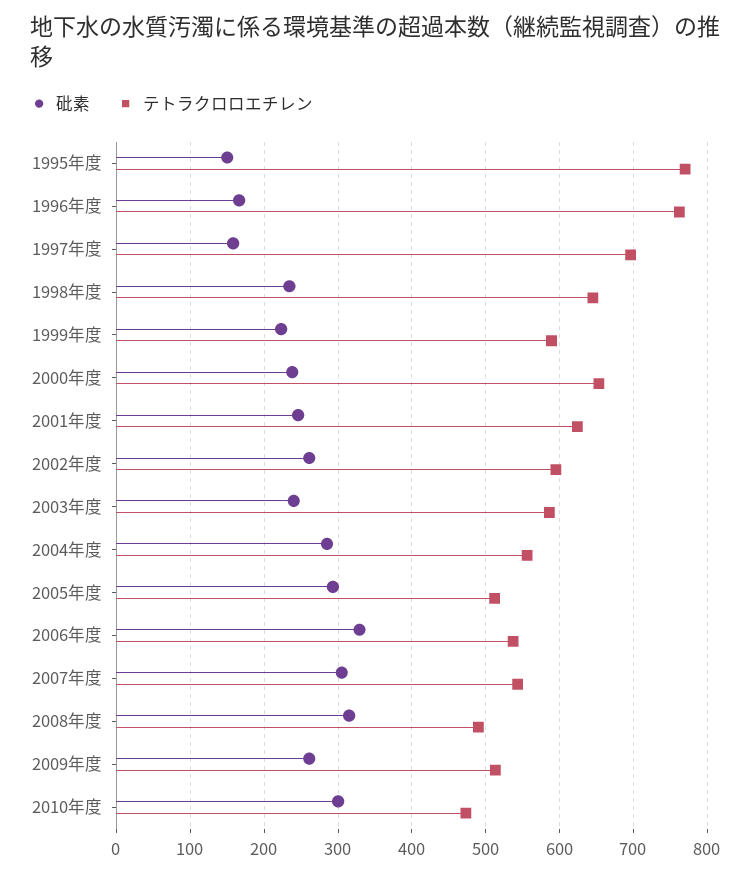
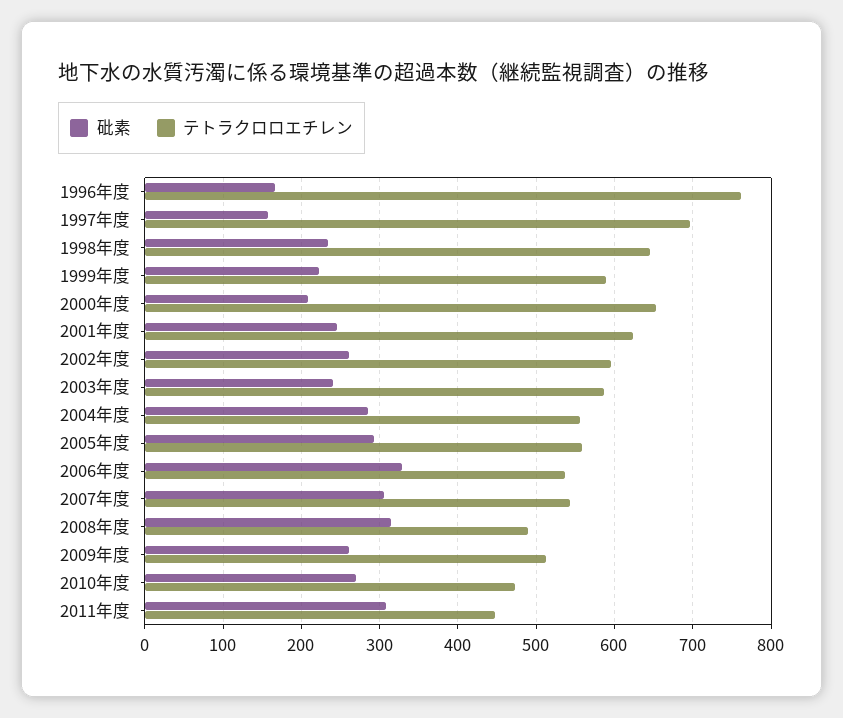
砒素, 1995年度: 150 -> none
テトラクロロエチレン, 1995年度: 770 -> none
砒素, 2000年度: 240 -> 210
テトラクロロエチレン, 2005年度: 510 -> 560
砒素, 2010年度: 300 -> 270
砒素, 2011年度: none -> 310
テトラクロロエチレン, 2011年度: none -> 450

